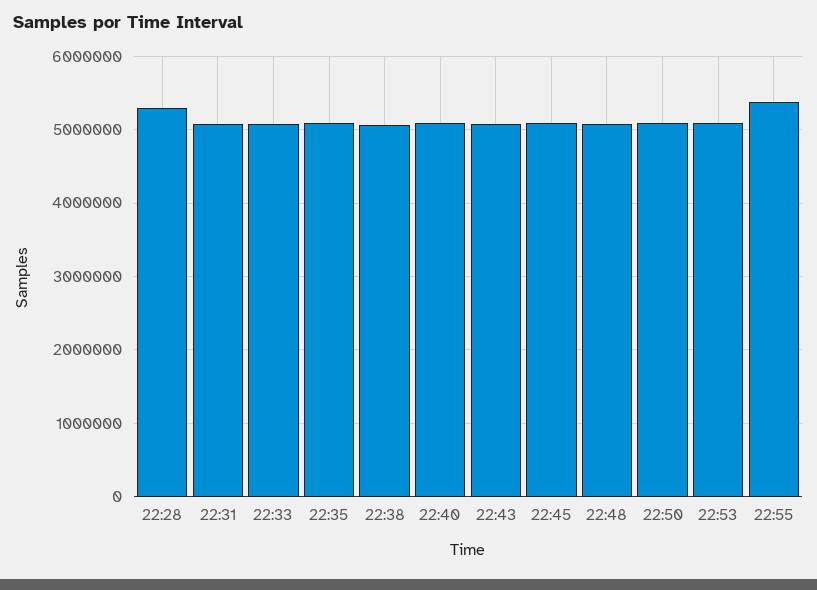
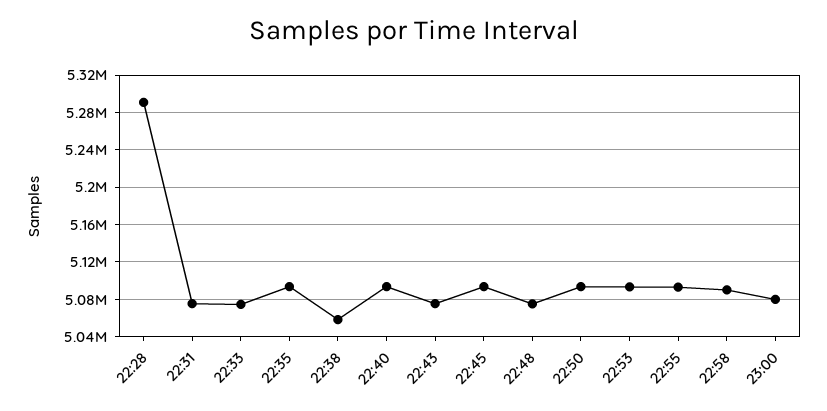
22:55: 5400000 -> 5090000
22:58: none -> 5090000
23:00: none -> 5080000

